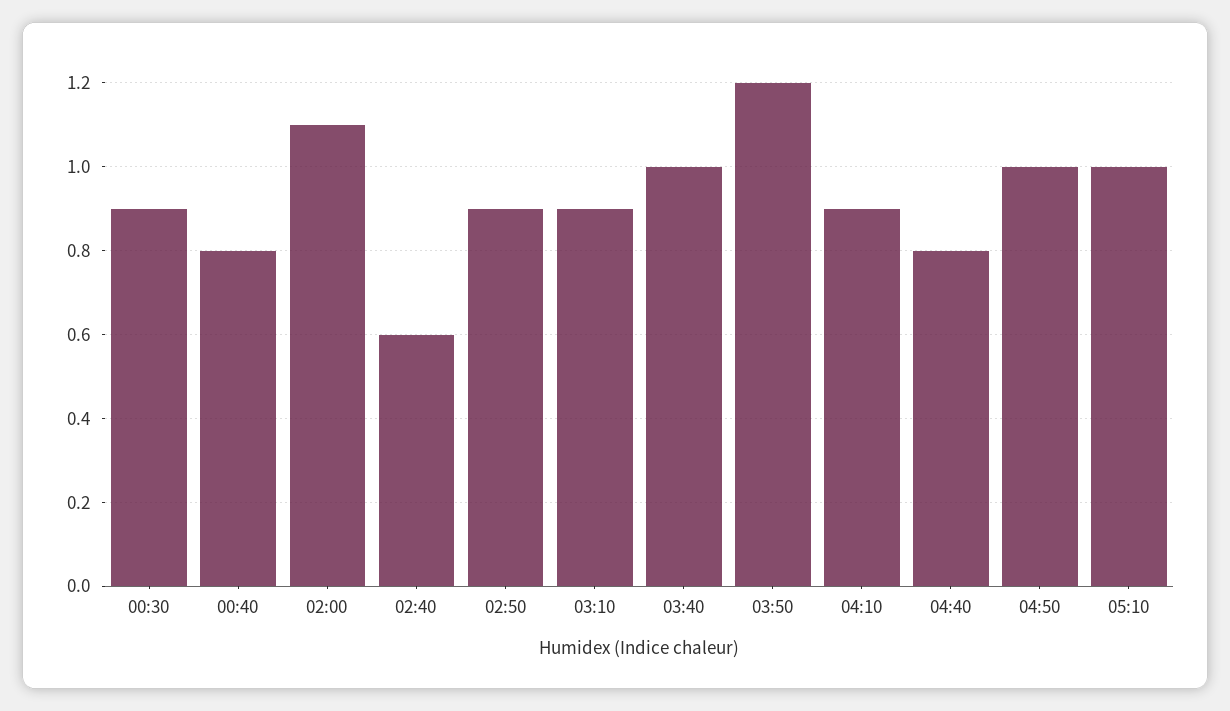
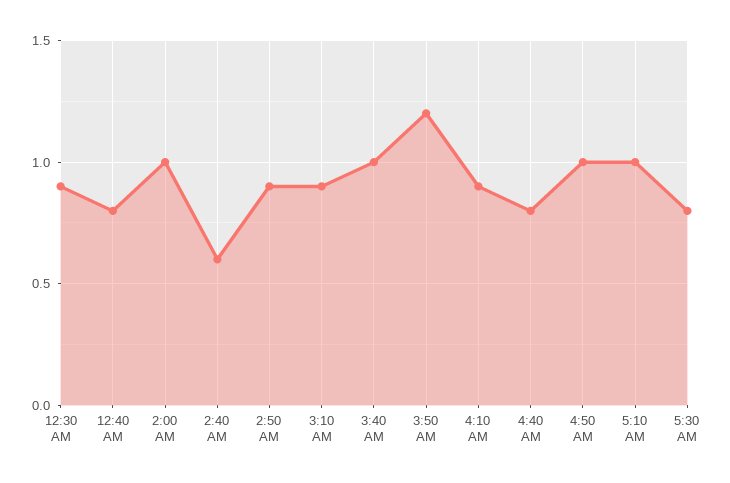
02:00: 1.1 -> 1
5:30 AM: none -> 0.8

